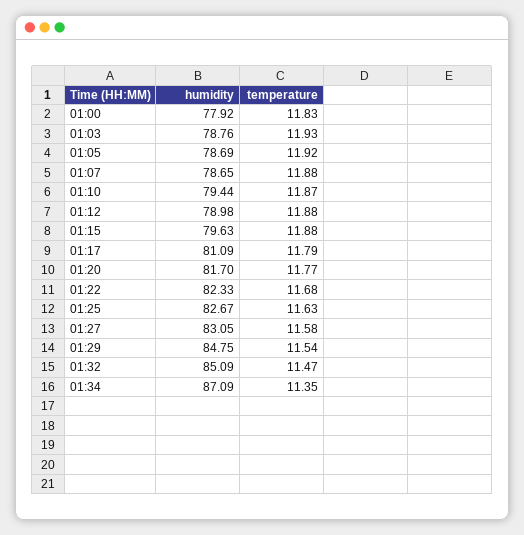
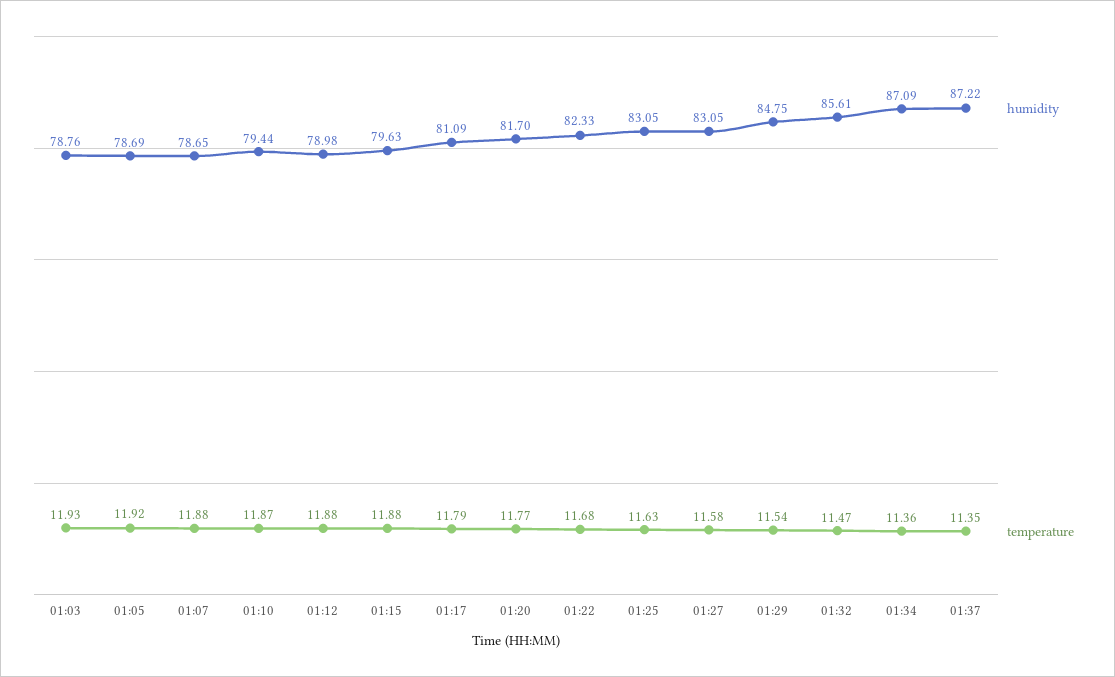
humidity, 01:00: 77.92 -> none
temperature, 01:00: 11.83 -> none
humidity, 01:25: 82.67 -> 83.05
humidity, 01:32: 85.09 -> 85.61
temperature, 01:34: 11.35 -> 11.36
humidity, 01:37: none -> 87.22
temperature, 01:37: none -> 11.35

